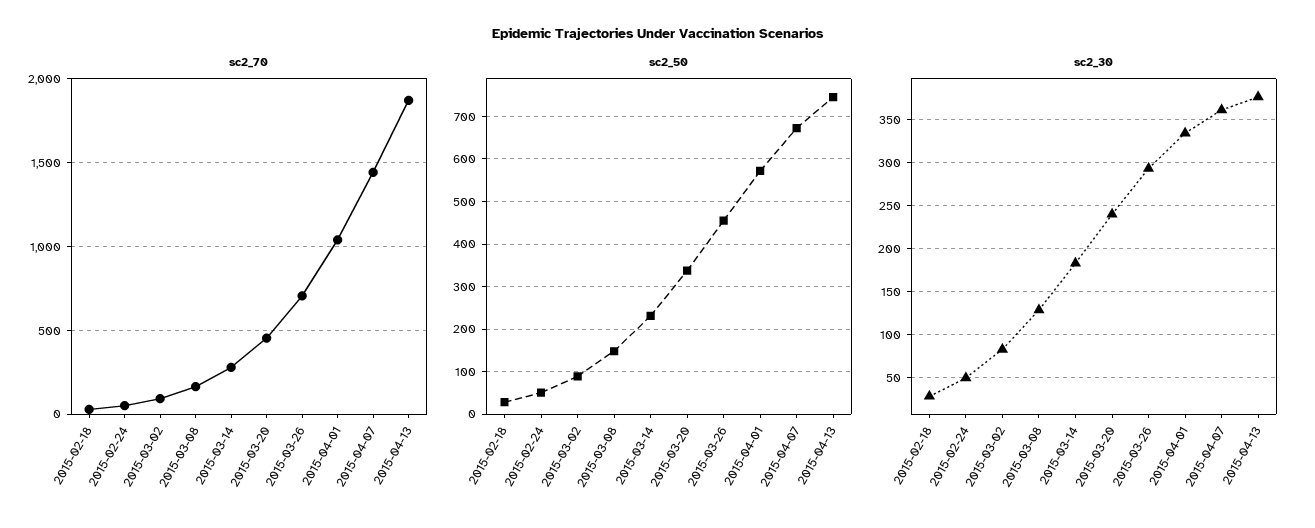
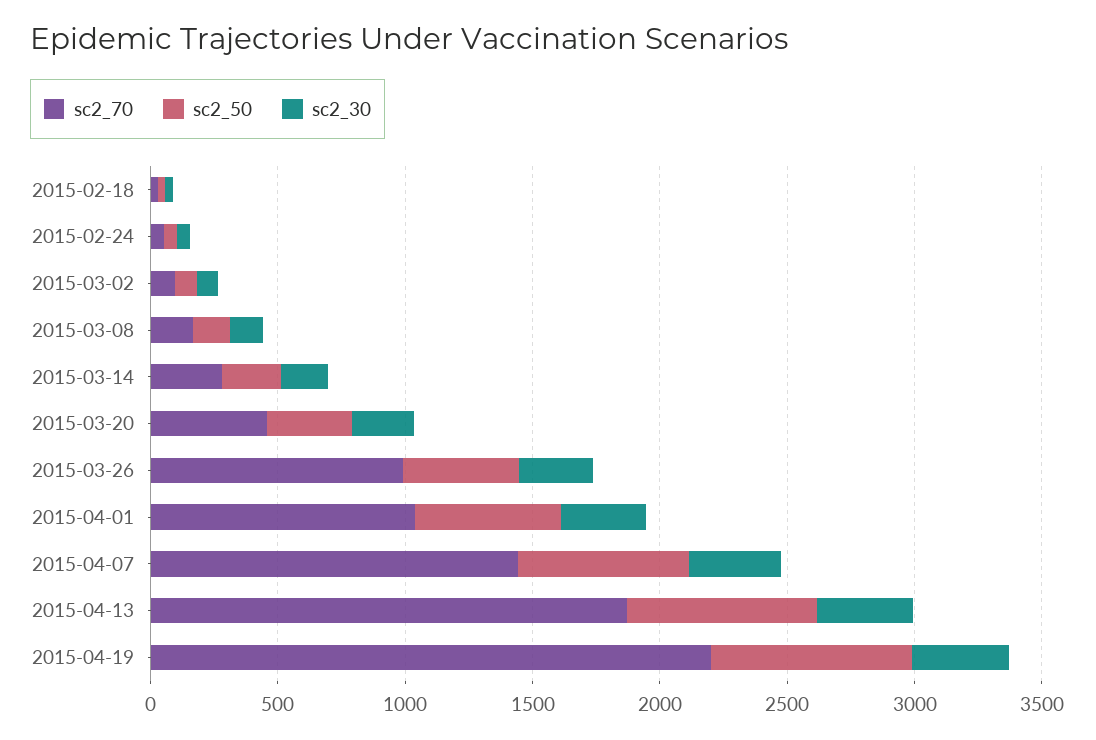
sc2_70, 2015-03-26: 700 -> 1000
sc2_70, 2015-04-19: none -> 2200
sc2_50, 2015-04-19: none -> 800
sc2_30, 2015-04-19: none -> 400

